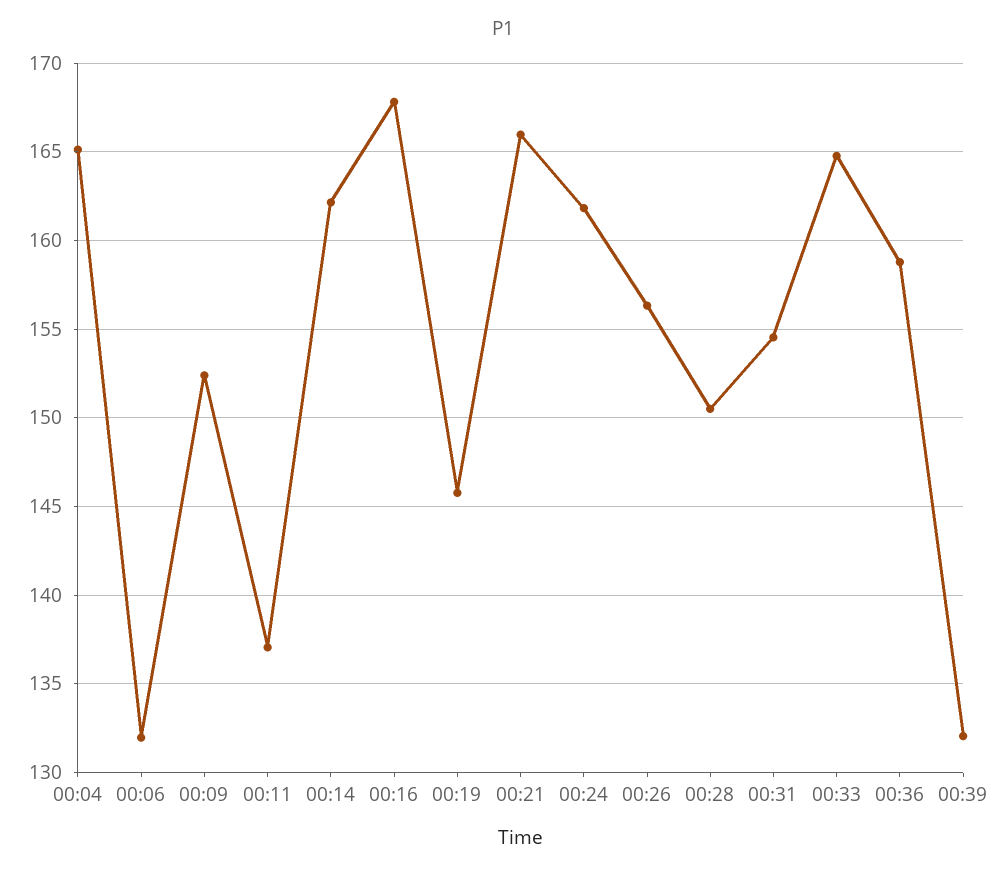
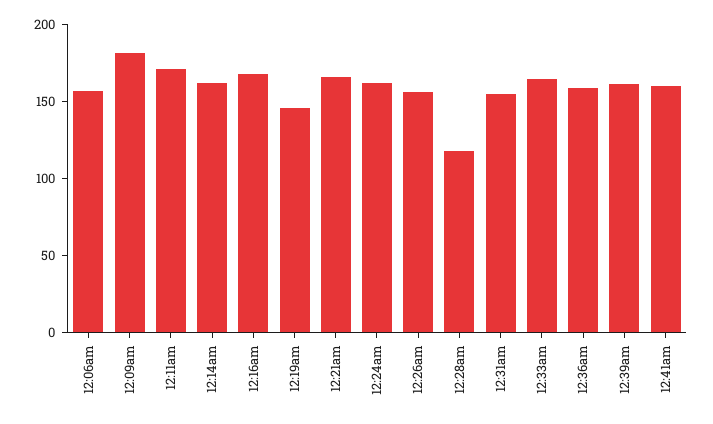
00:04: 165 -> none
00:06: 132 -> 160
00:09: 152.5 -> 180
00:11: 137 -> 170
00:28: 150.5 -> 120
00:39: 132 -> 160
12:41am: none -> 160

